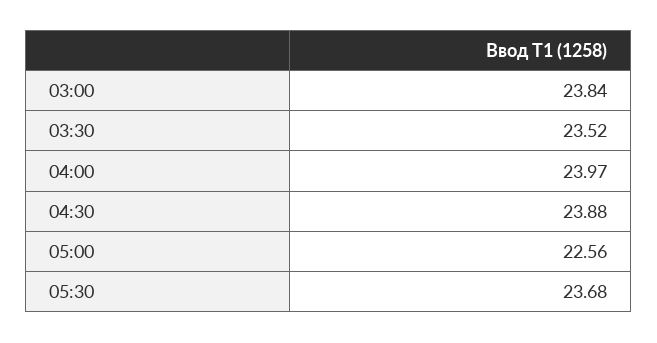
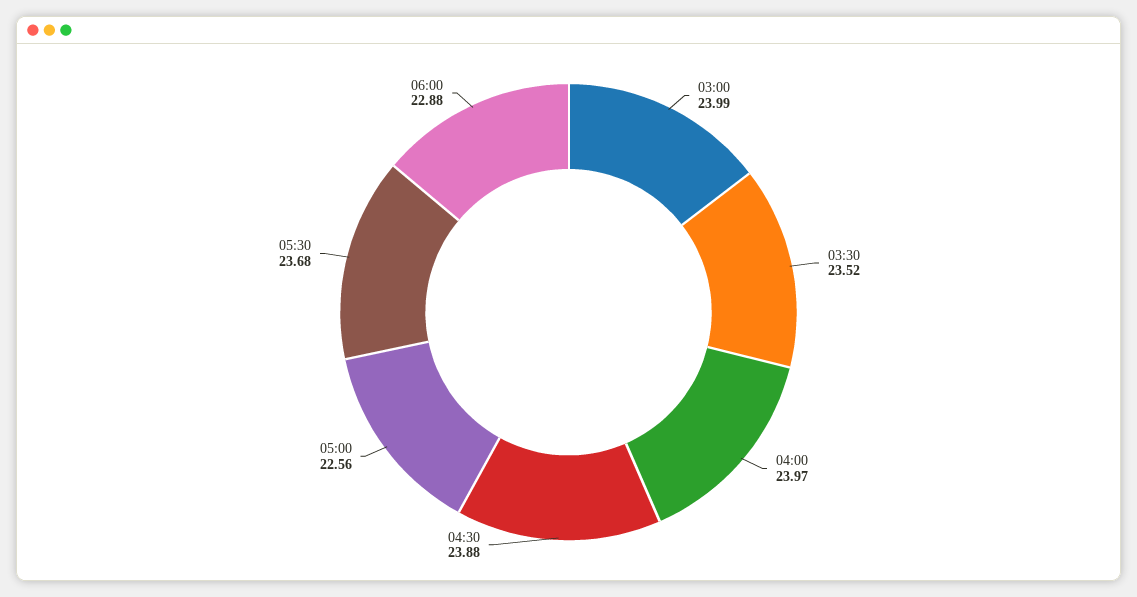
03:00: 23.84 -> 23.99
06:00: none -> 22.88

